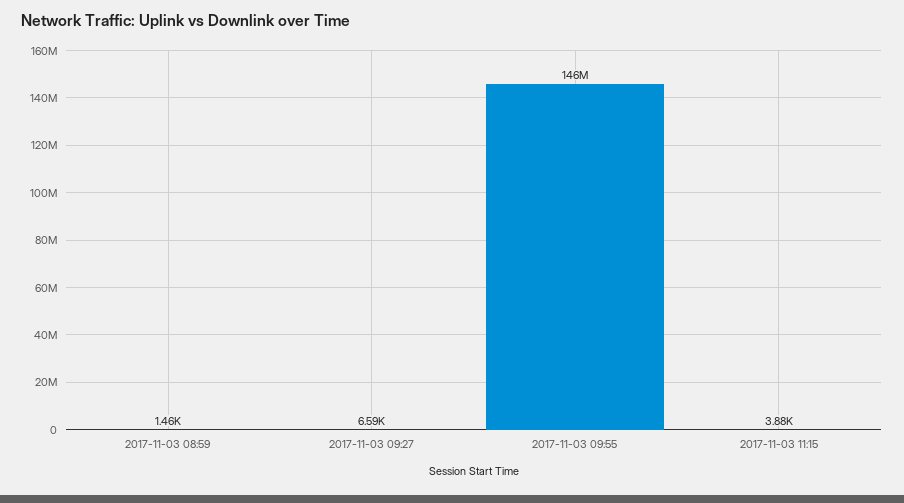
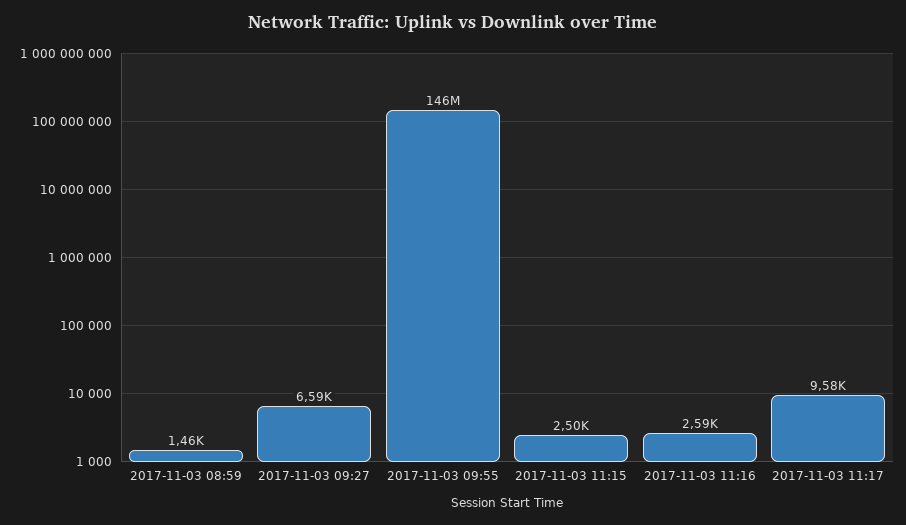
2017-11-03 11:15: 3880 -> 2500
2017-11-03 11:16: none -> 2590
2017-11-03 11:17: none -> 9580

